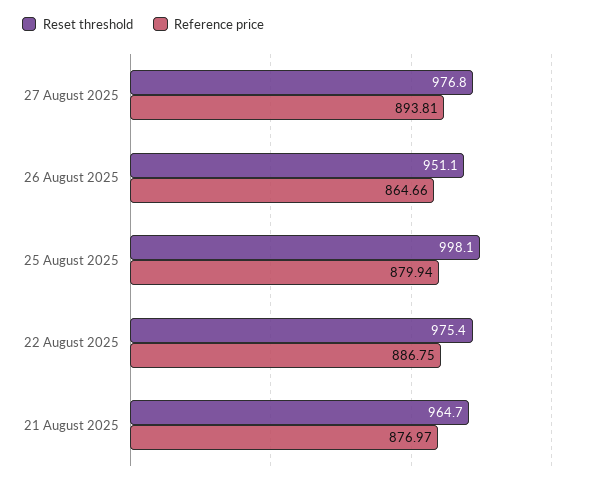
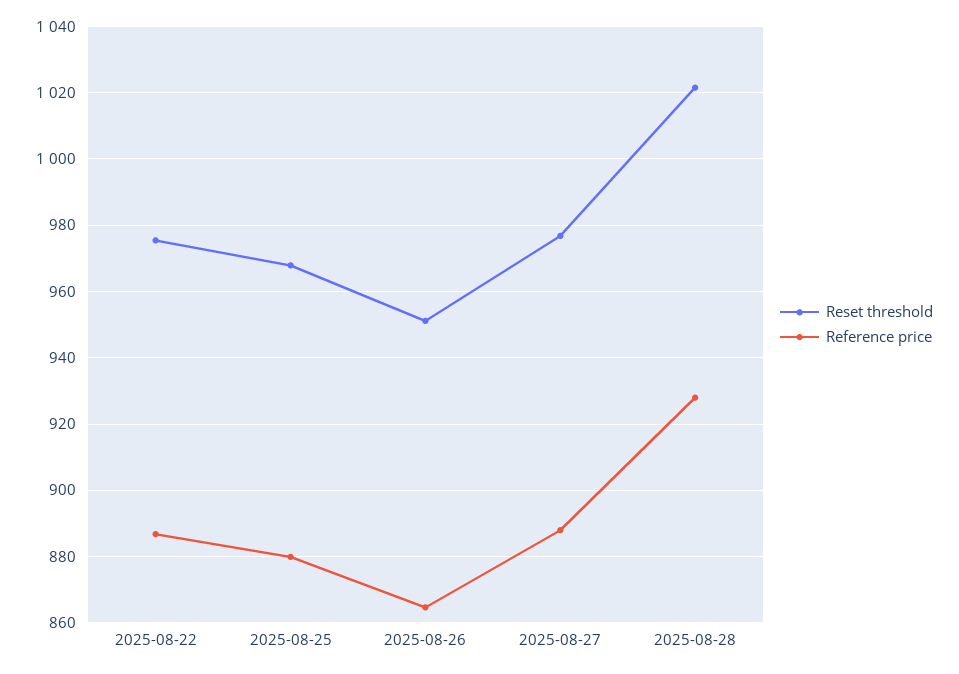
Reference price, 27 August 2025: 893.81 -> 888
Reset threshold, 25 August 2025: 998.1 -> 968
Reset threshold, 21 August 2025: 964.7 -> none
Reference price, 21 August 2025: 876.97 -> none
Reset threshold, 2025-08-28: none -> 1022
Reference price, 2025-08-28: none -> 928

